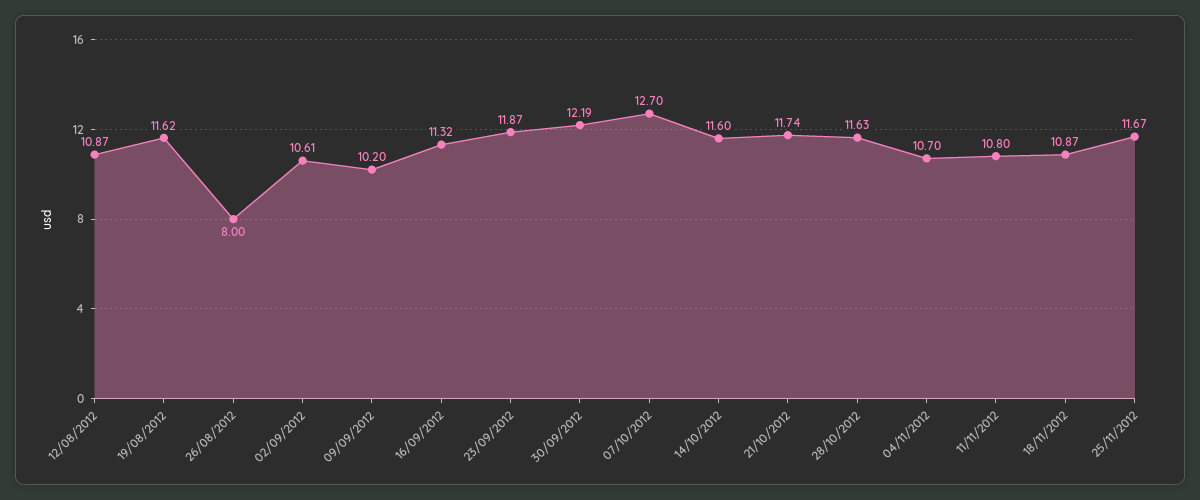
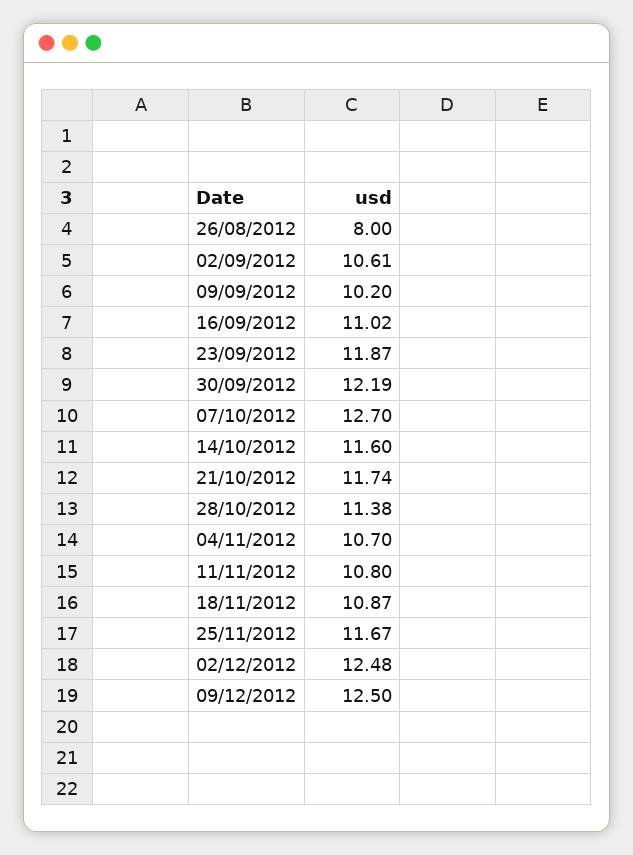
12/08/2012: 10.87 -> none
19/08/2012: 11.62 -> none
16/09/2012: 11.32 -> 11.02
28/10/2012: 11.63 -> 11.38
02/12/2012: none -> 12.48
09/12/2012: none -> 12.5

